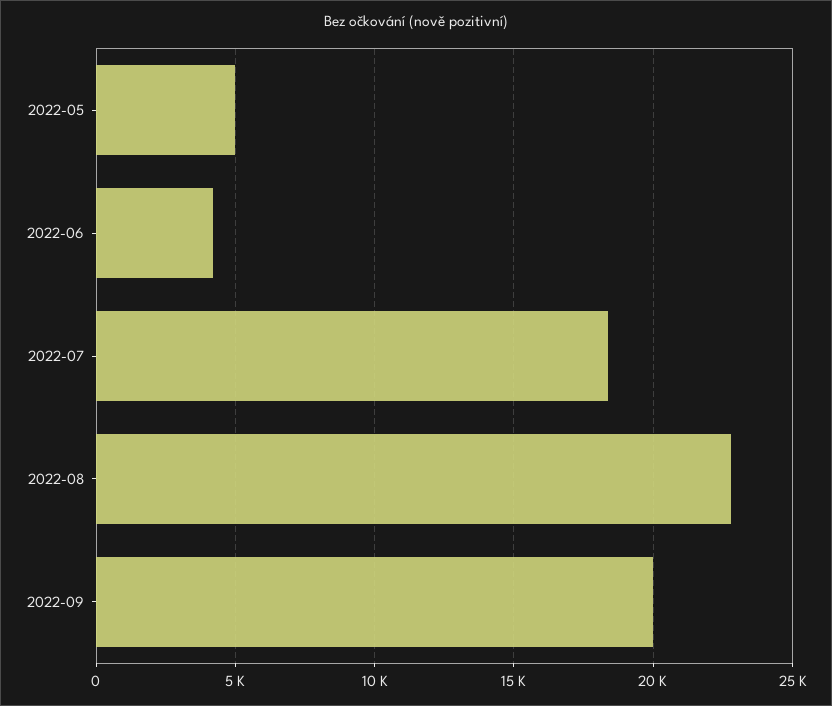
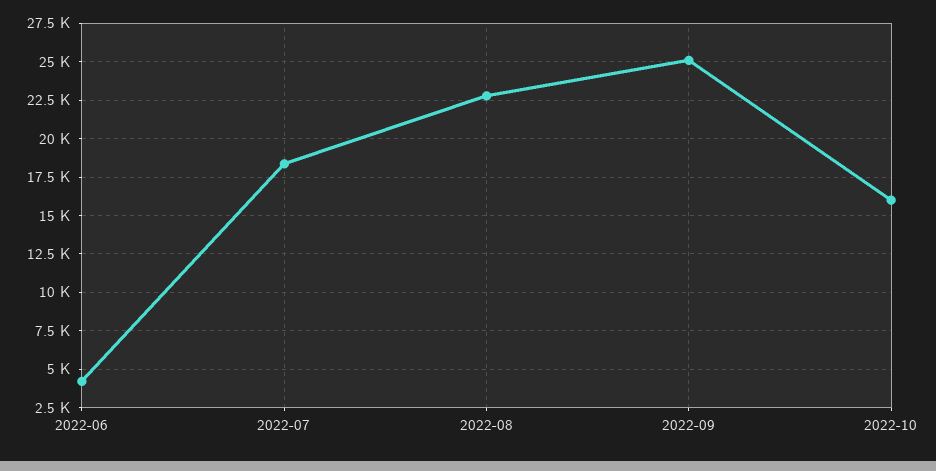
2022-05: 5000 -> none
2022-09: 20000 -> 25000
2022-10: none -> 16000

